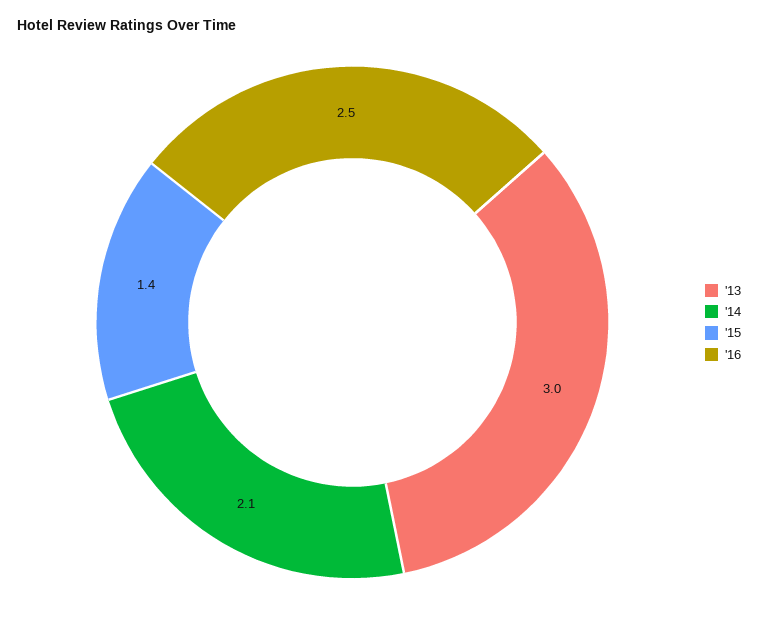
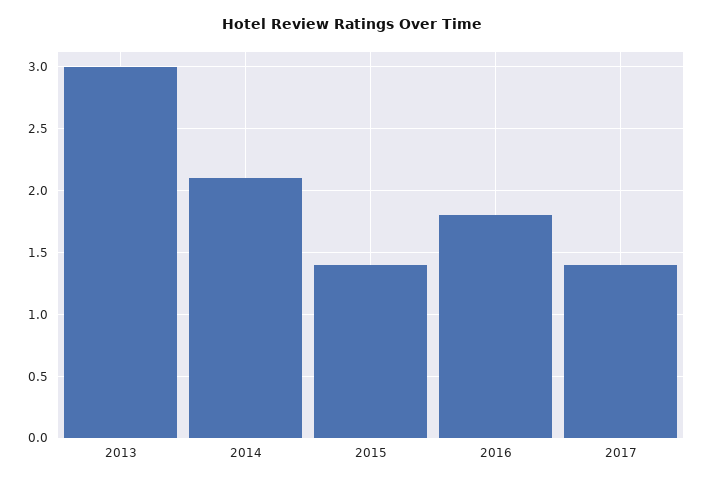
'16: 2.5 -> 1.8
2017: none -> 1.4

